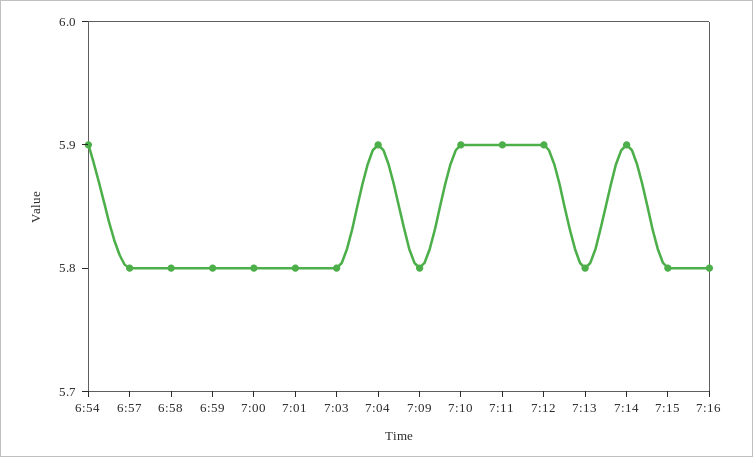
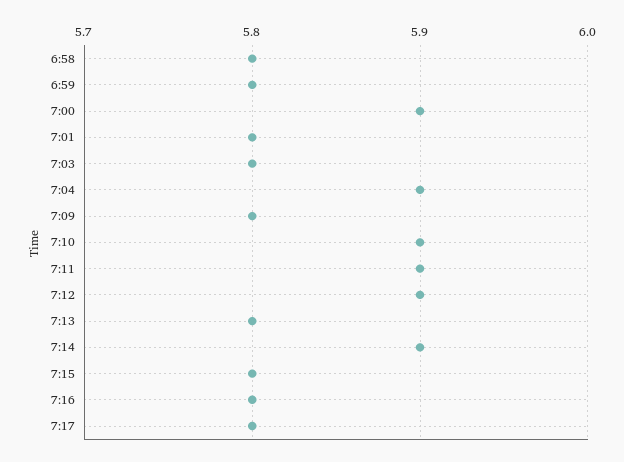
6:54: 5.9 -> none
6:57: 5.8 -> none
7:00: 5.8 -> 5.9
7:17: none -> 5.8

